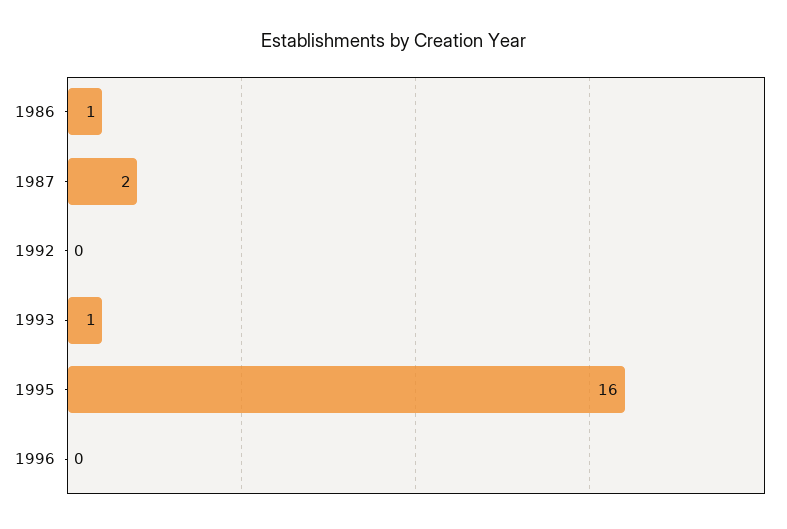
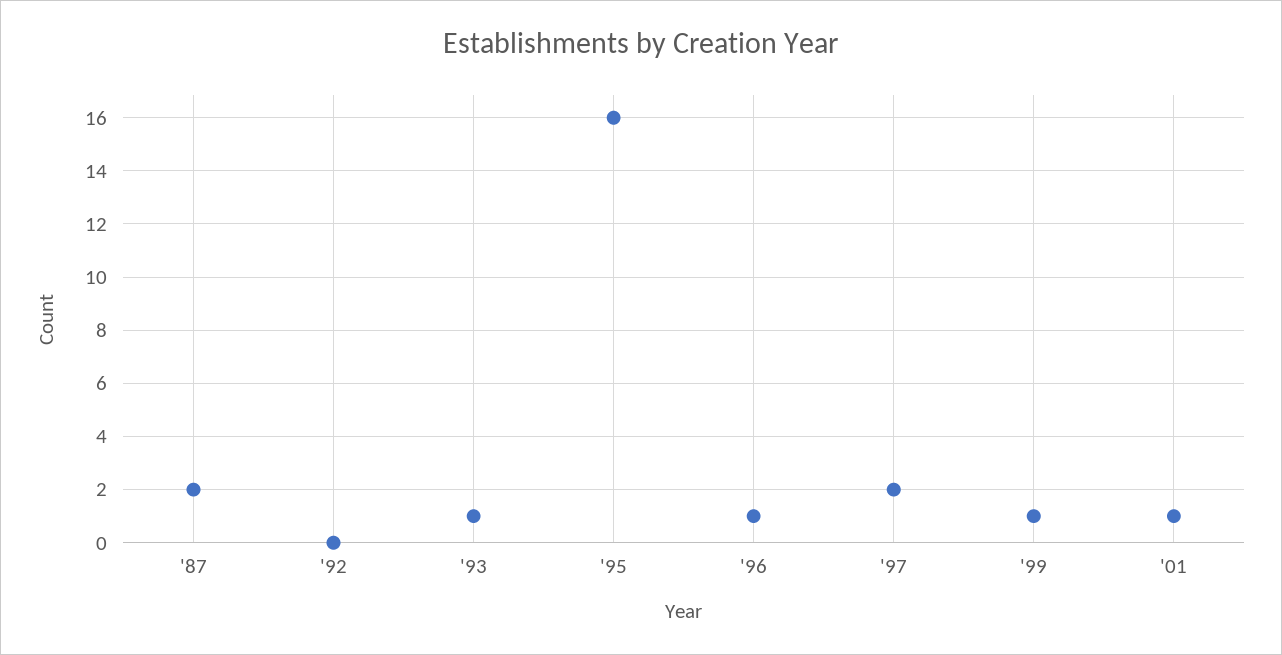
1986: 1 -> none
1996: 0 -> 1
'97: none -> 2
'99: none -> 1
'01: none -> 1

